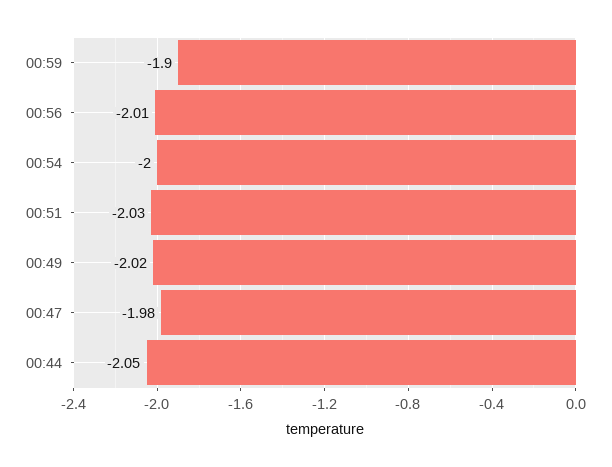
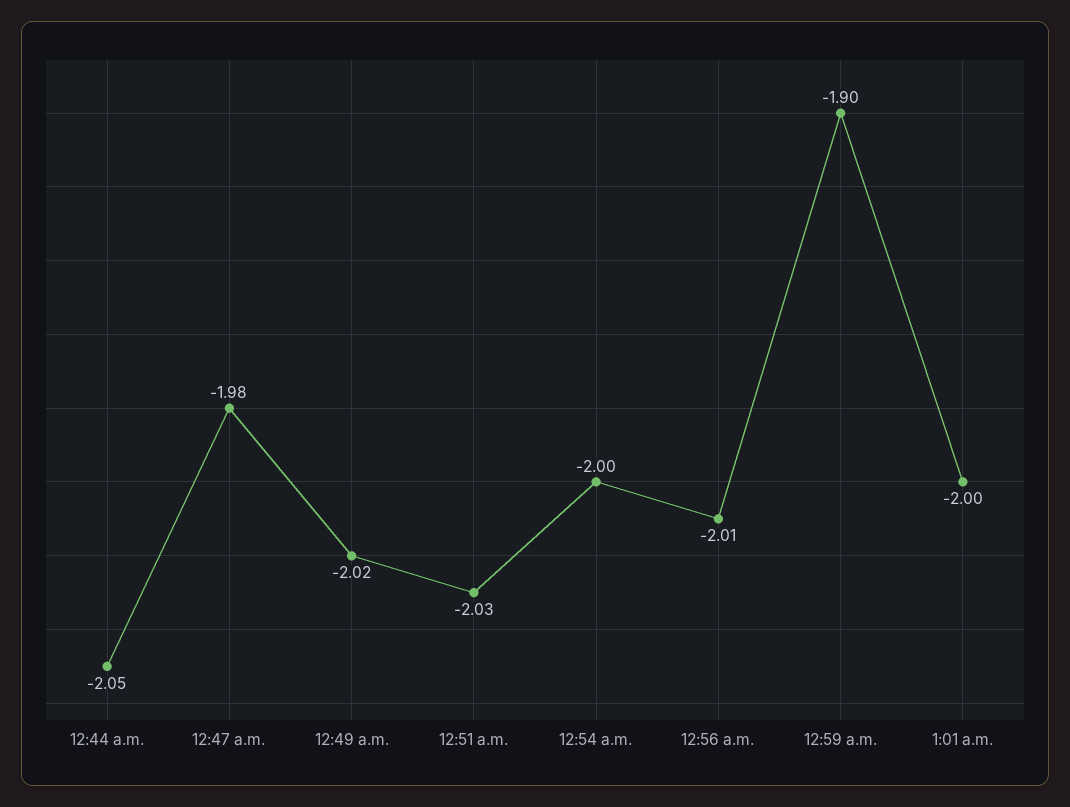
1:01 a.m.: none -> -2

